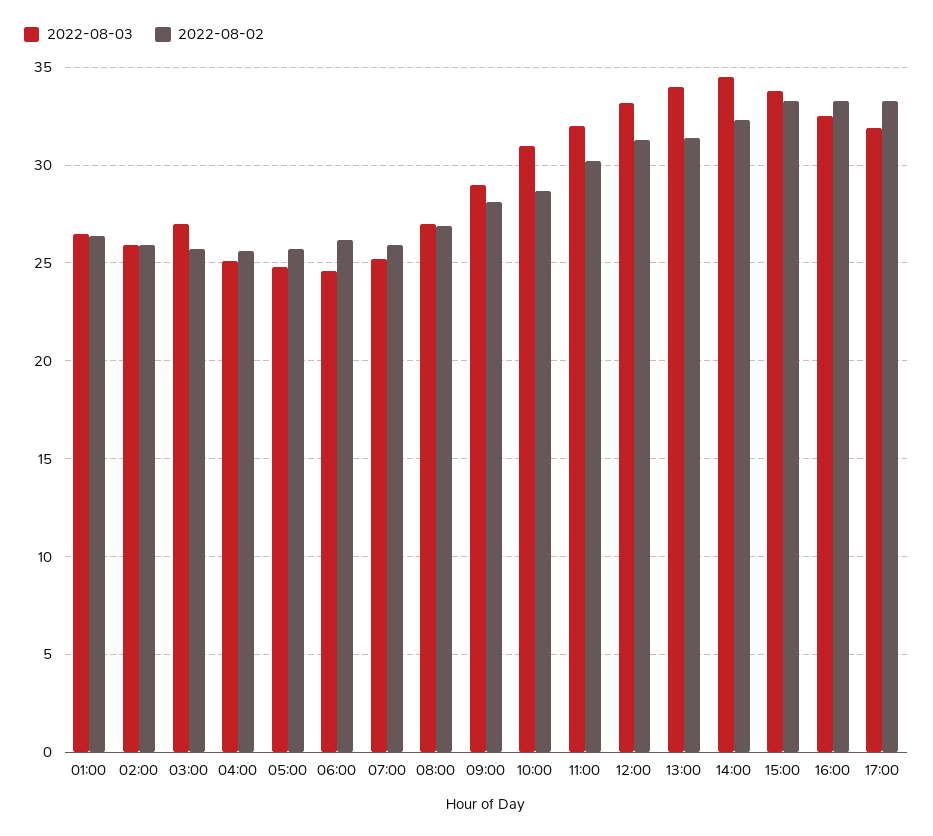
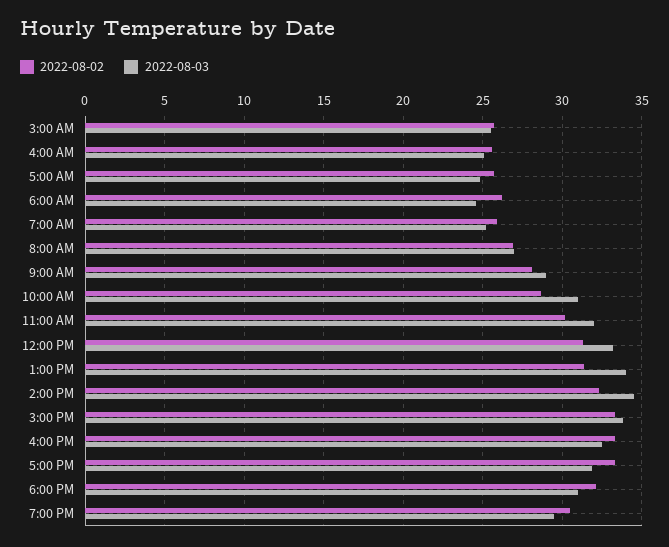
2022-08-03, 01:00: 26.5 -> none
2022-08-02, 01:00: 26.5 -> none
2022-08-03, 02:00: 26 -> none
2022-08-02, 02:00: 26 -> none
2022-08-03, 03:00: 27 -> 25.5
2022-08-02, 6:00 PM: none -> 32
2022-08-03, 6:00 PM: none -> 31
2022-08-02, 7:00 PM: none -> 30.5
2022-08-03, 7:00 PM: none -> 29.5

